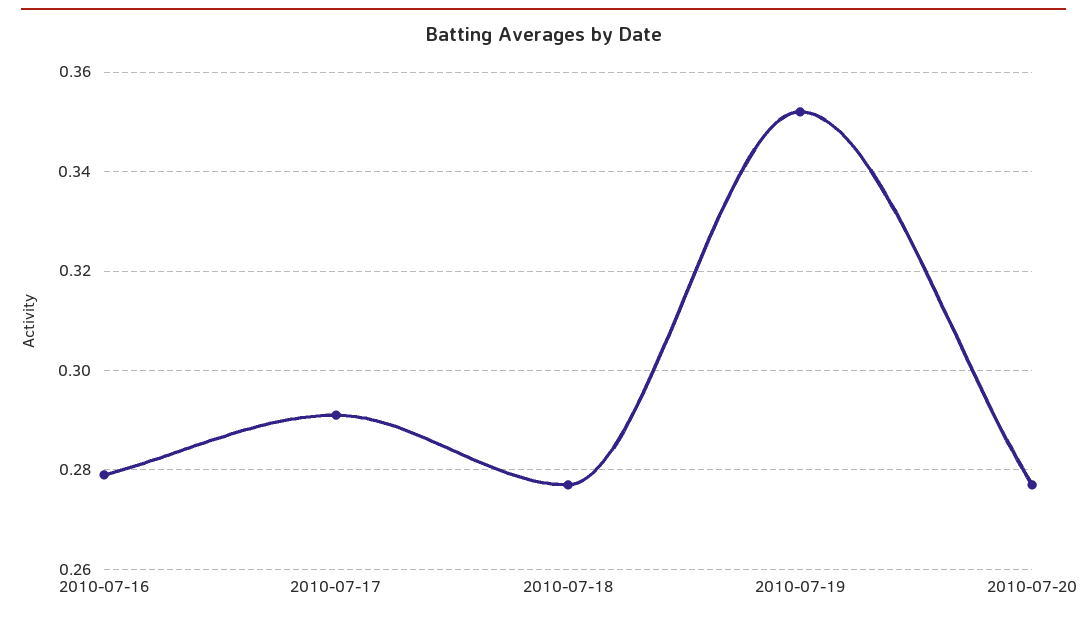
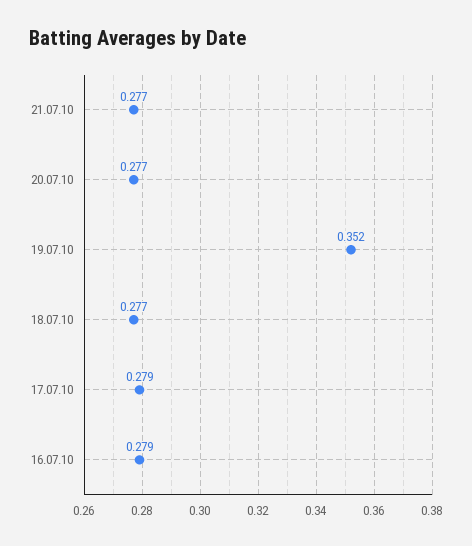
2010-07-17: 0.29 -> 0.279
21.07.10: none -> 0.277

